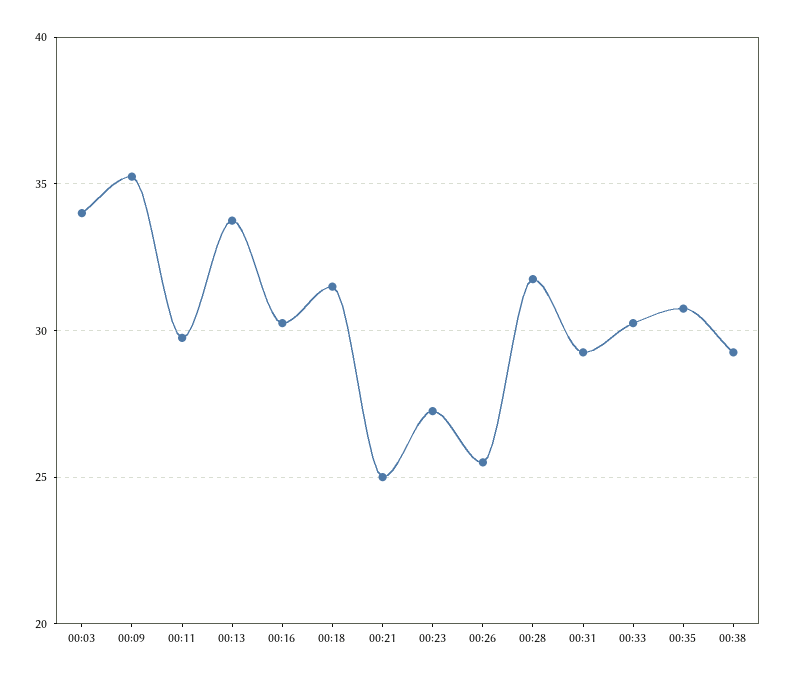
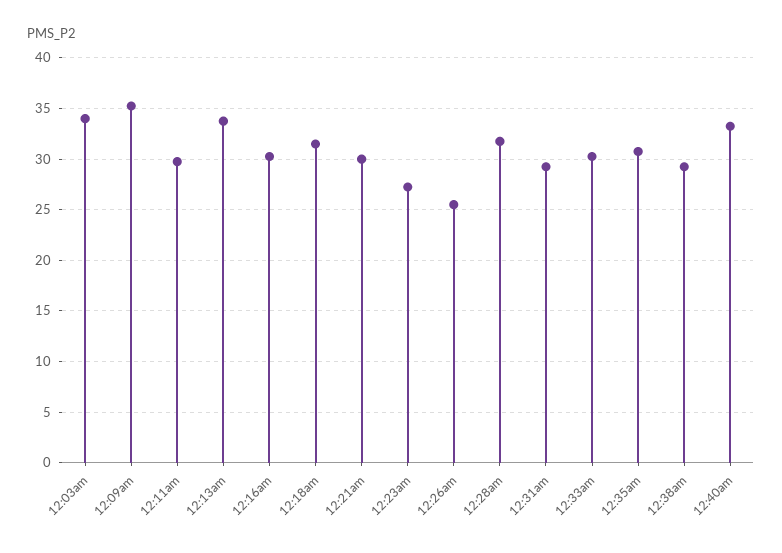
00:21: 25 -> 30
12:40am: none -> 33

